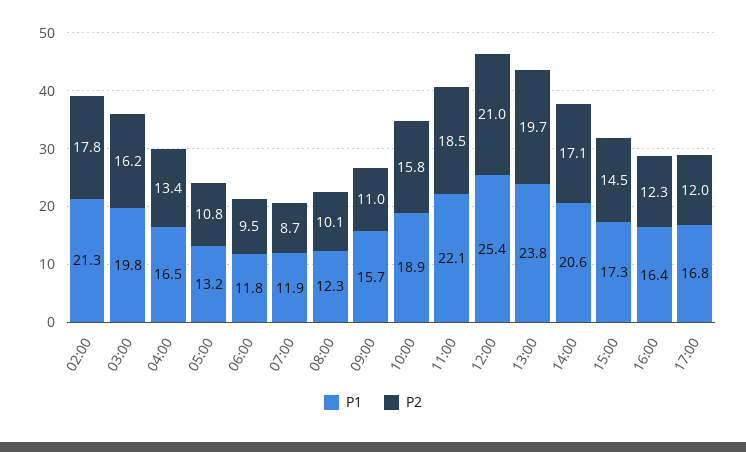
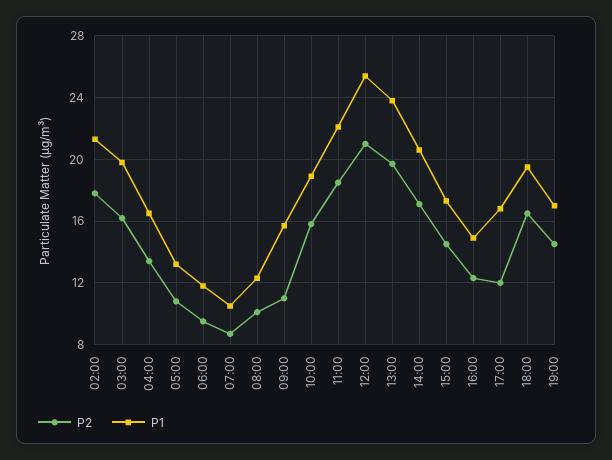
P1, 07:00: 11.9 -> 10.5
P1, 16:00: 16.4 -> 15
P2, 18:00: none -> 16.5
P1, 18:00: none -> 19.5
P2, 19:00: none -> 14.5
P1, 19:00: none -> 17

